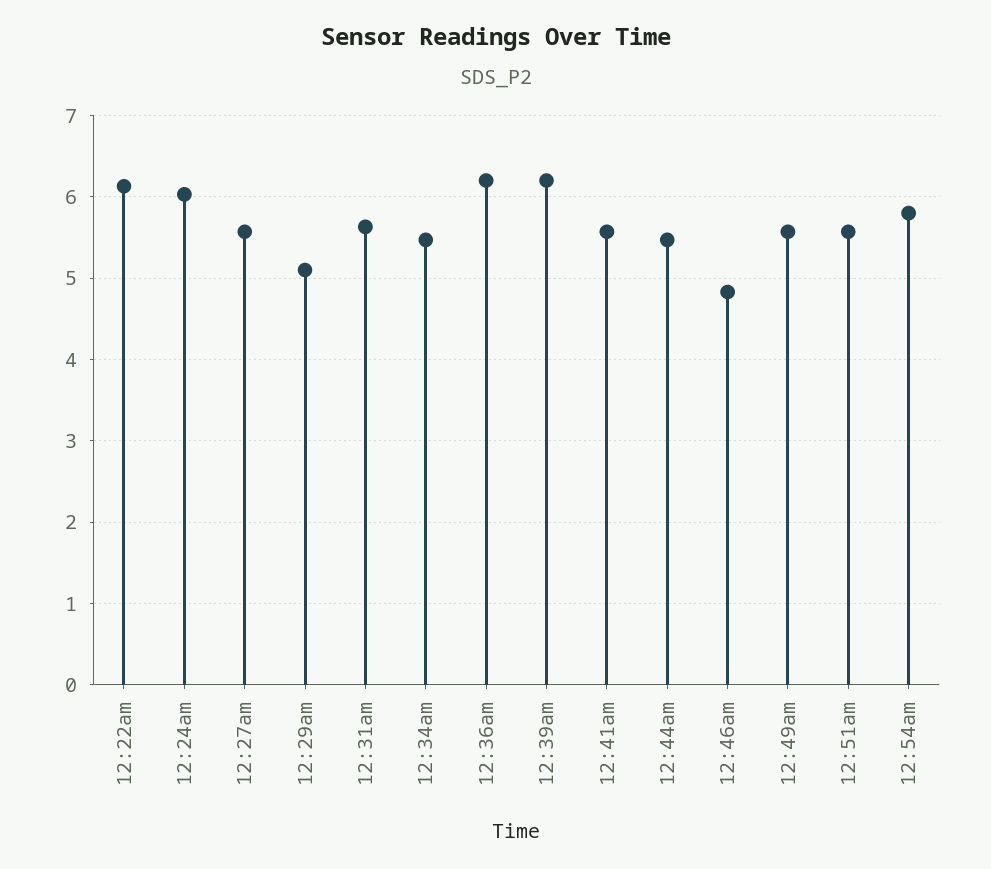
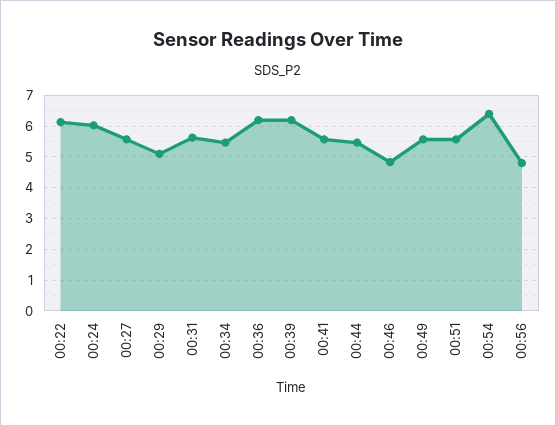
12:54am: 5.8 -> 6.4
00:56: none -> 4.8

